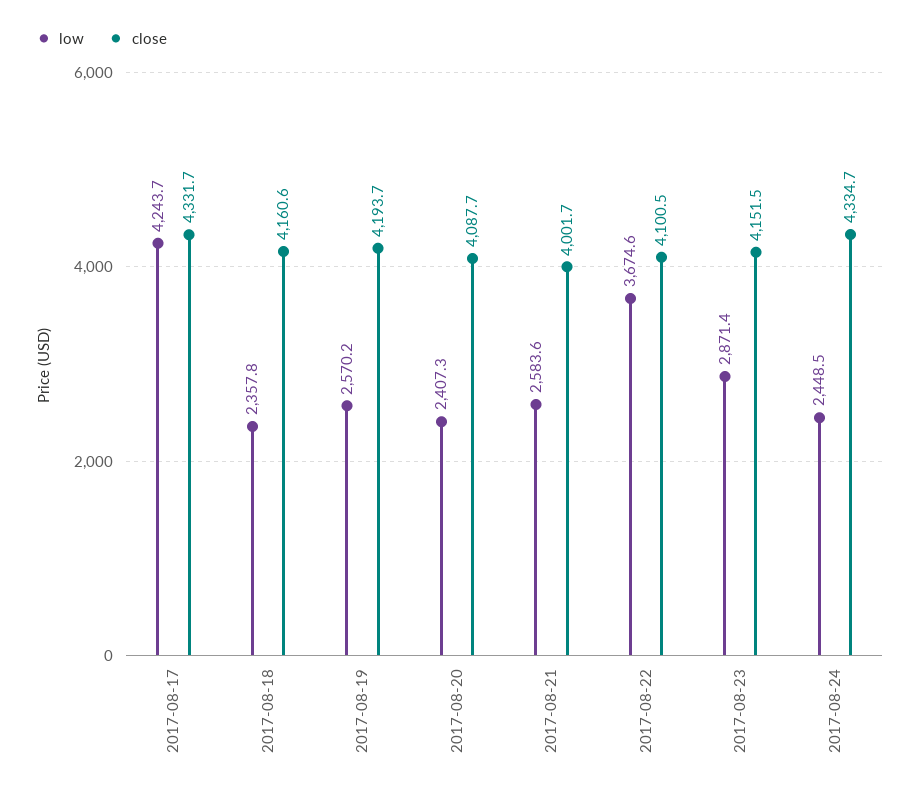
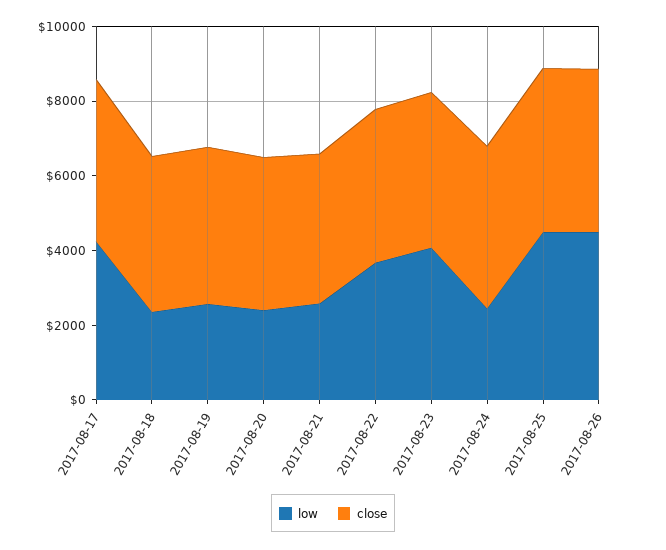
low, 2017-08-23: 2871.4 -> 4000
low, 2017-08-25: none -> 4500
close, 2017-08-25: none -> 4500
low, 2017-08-26: none -> 4500
close, 2017-08-26: none -> 4500

